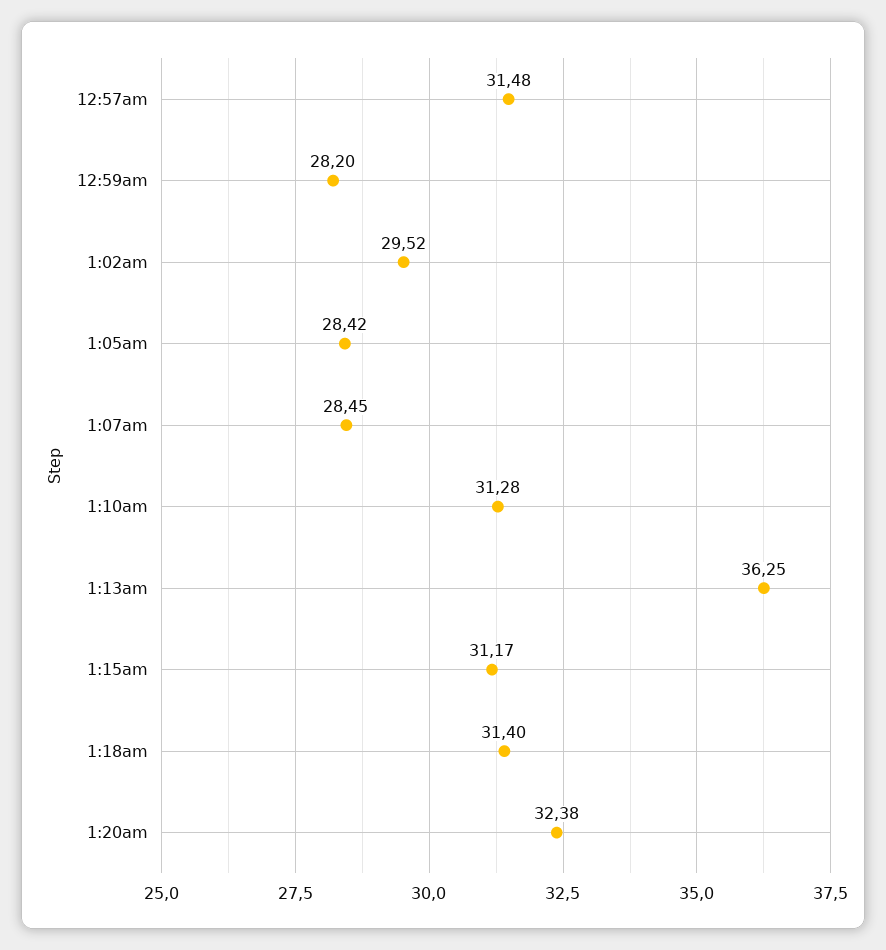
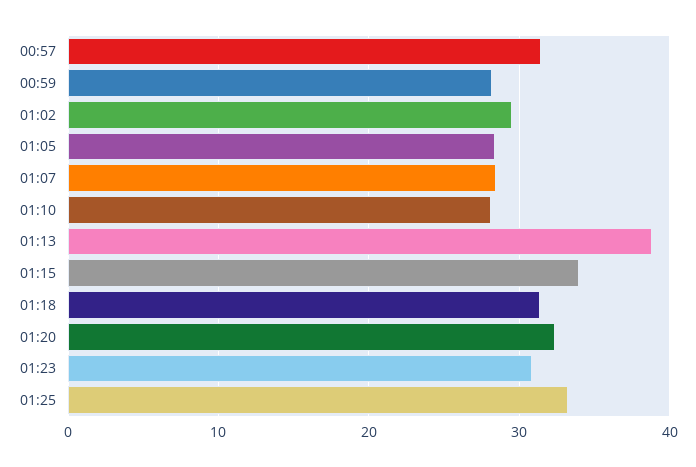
1:10am: 31.28 -> 28
1:13am: 36.25 -> 39
1:15am: 31.17 -> 34
01:23: none -> 31
01:25: none -> 33

